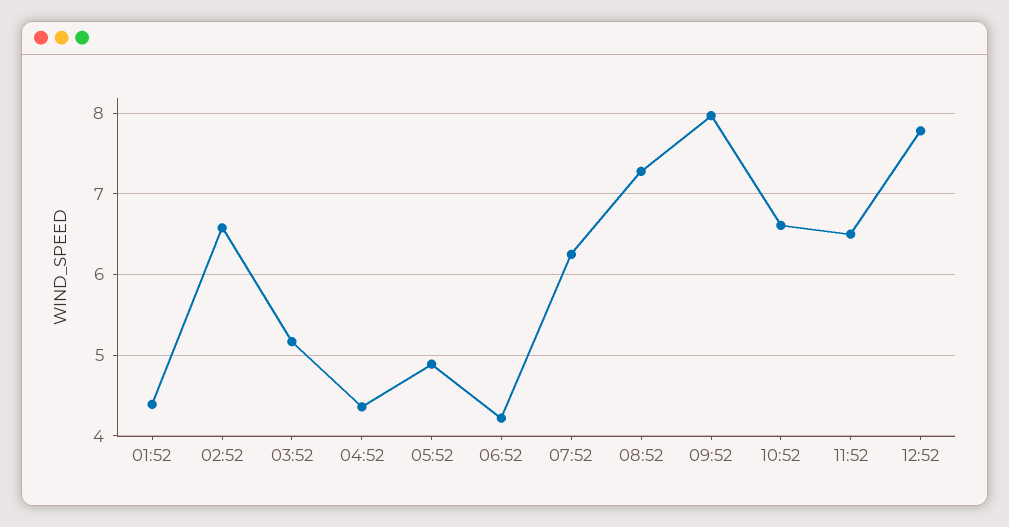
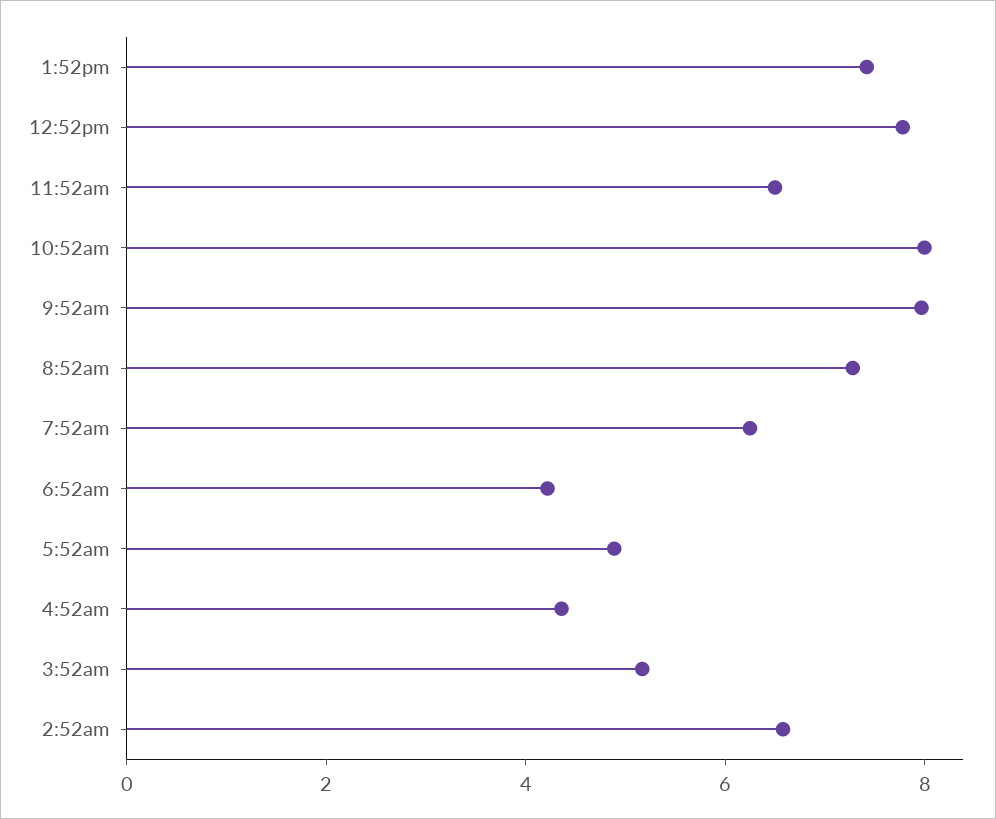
01:52: 4.4 -> none
10:52: 6.6 -> 8
1:52pm: none -> 7.5

